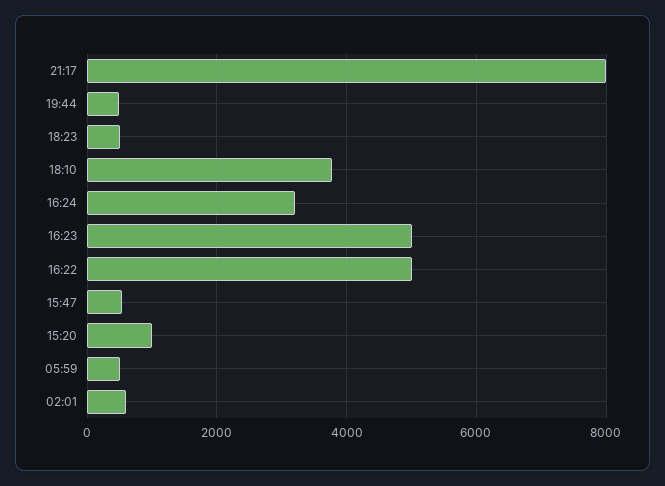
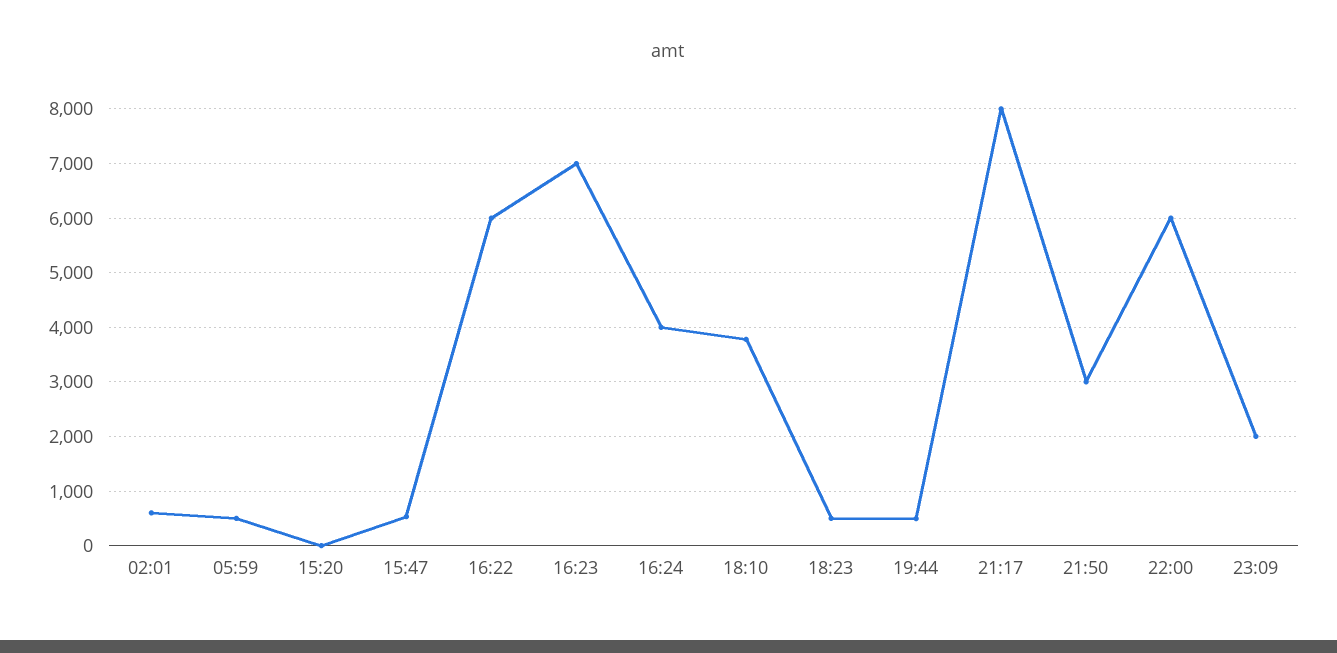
16:24: 3200 -> 4000
16:23: 5000 -> 7000
16:22: 5000 -> 6000
15:20: 1000 -> 0
21:50: none -> 3000
22:00: none -> 6000
23:09: none -> 2000

